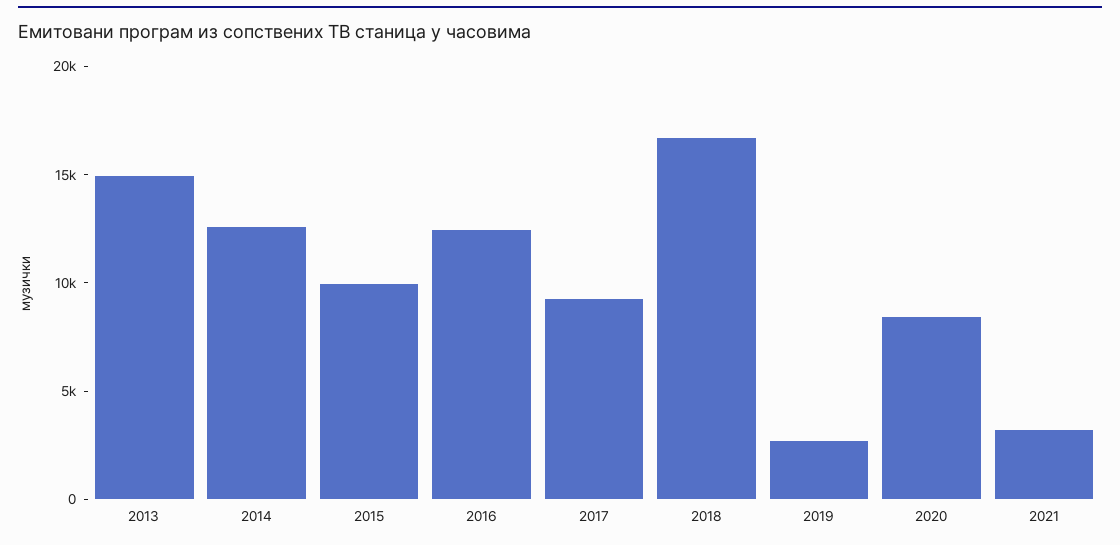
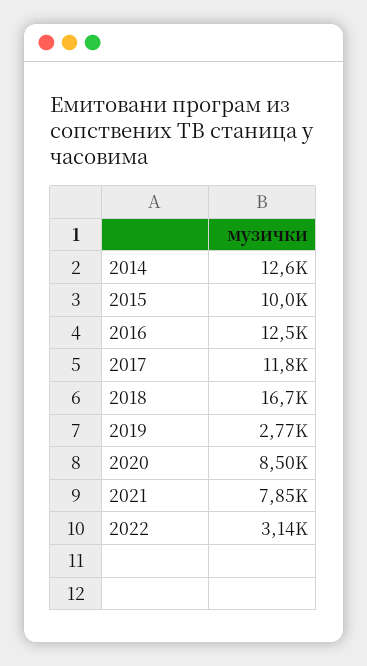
2013: 15000 -> none
2017: 9000 -> 11800
2021: 3000 -> 7850
2022: none -> 3140

